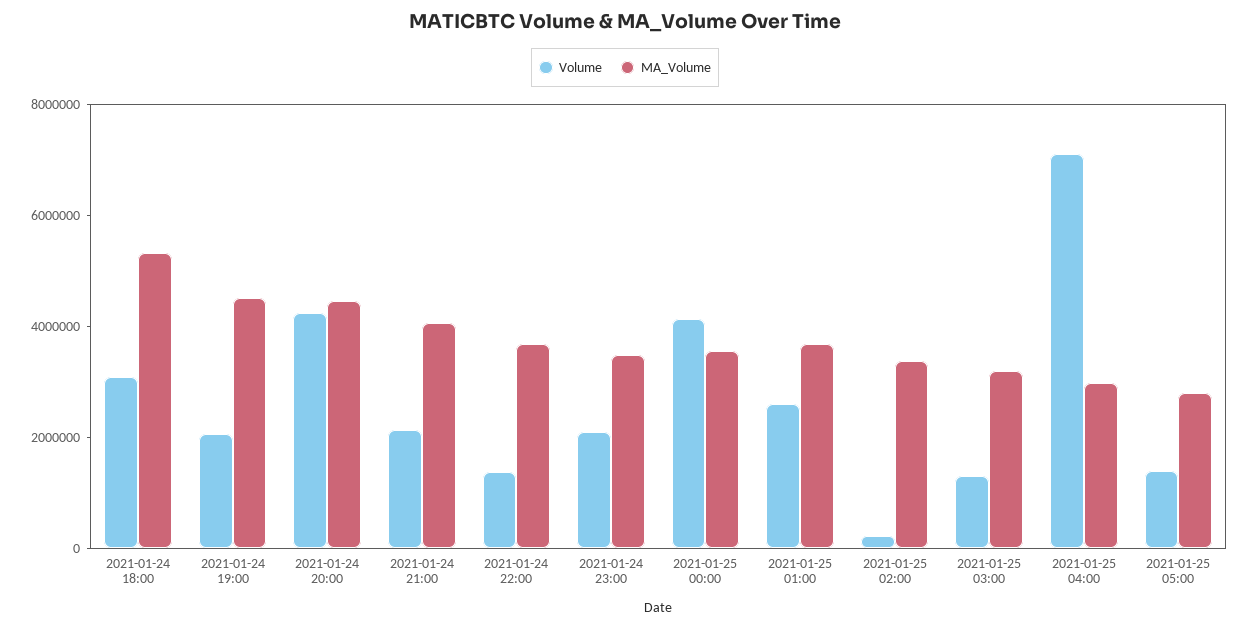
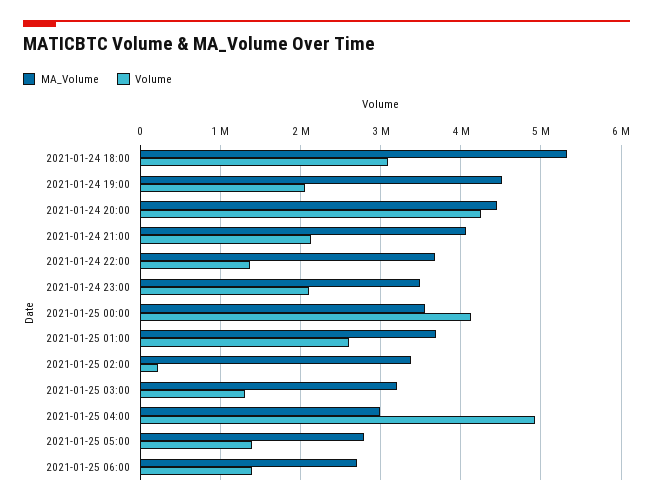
Volume, 2021-01-25 04:00: 7000000 -> 4900000
MA_Volume, 2021-01-25 06:00: none -> 2700000
Volume, 2021-01-25 06:00: none -> 1400000

